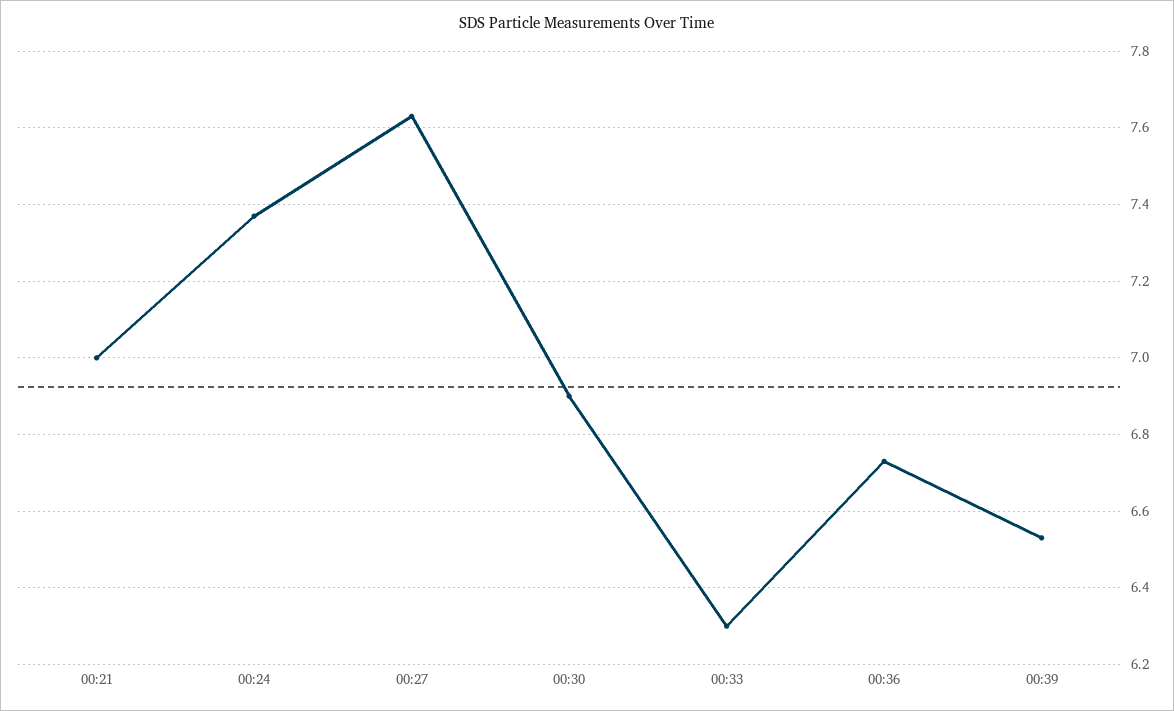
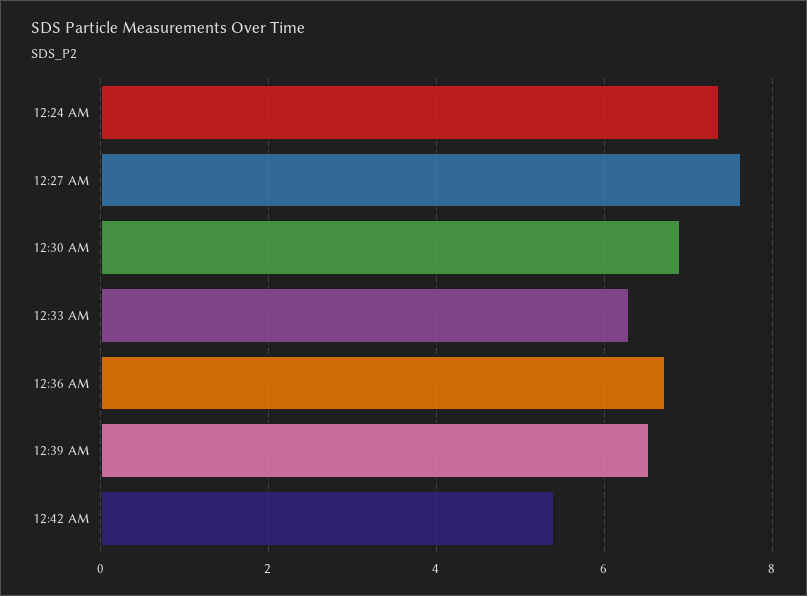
00:21: 7 -> none
12:42 AM: none -> 5.4

